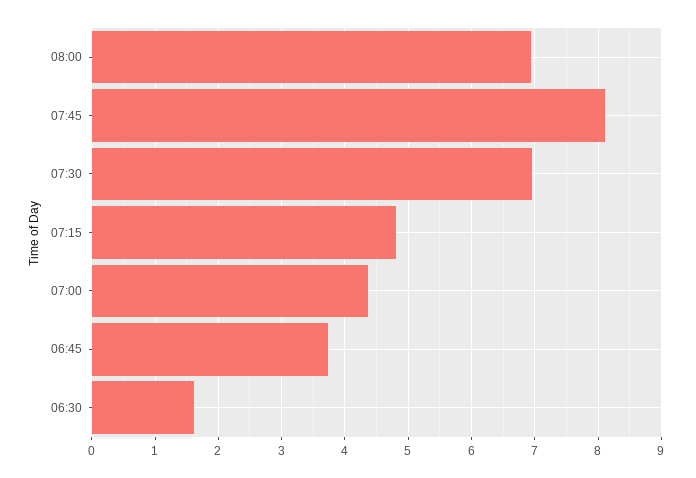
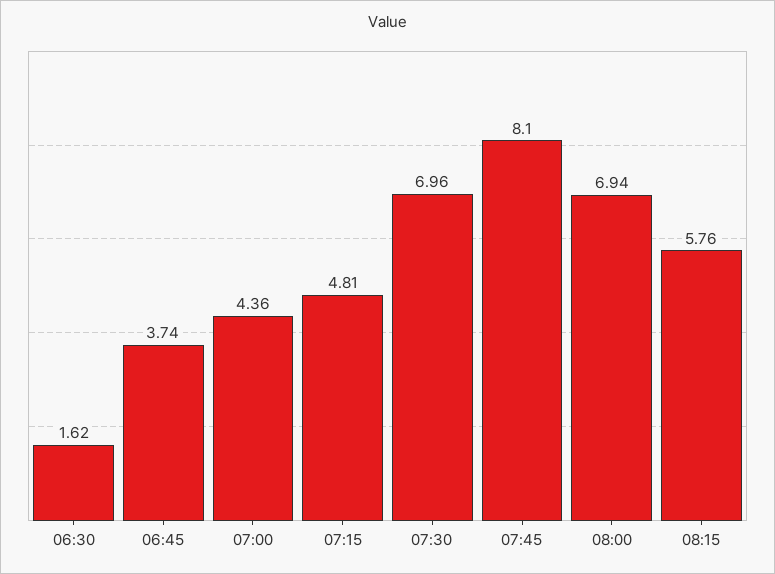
08:15: none -> 5.76

